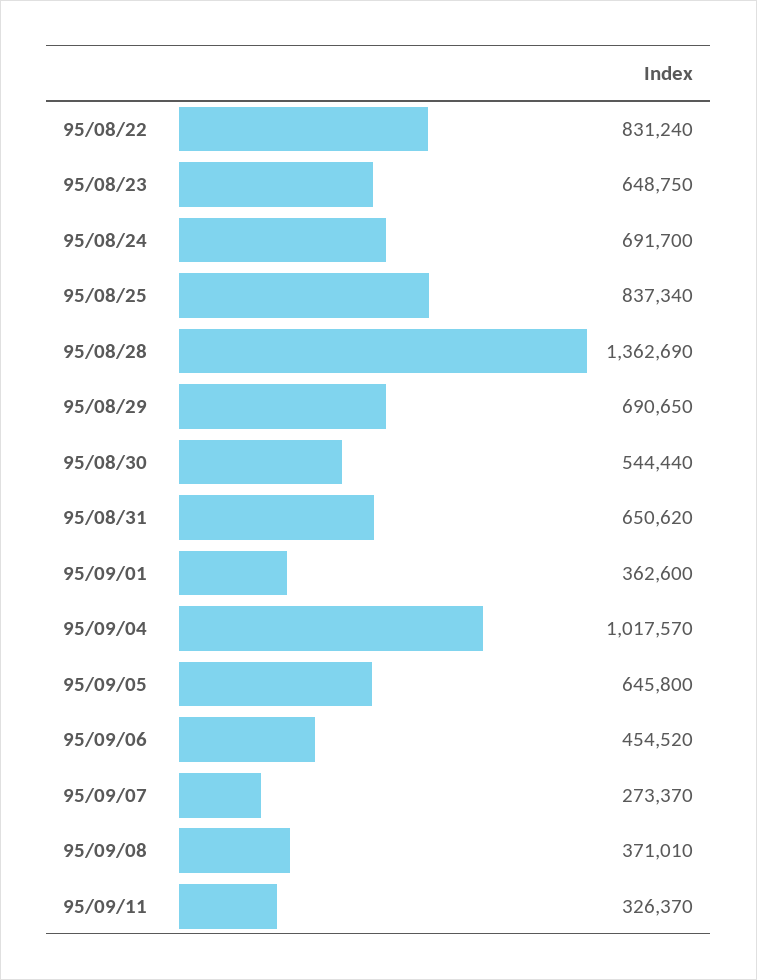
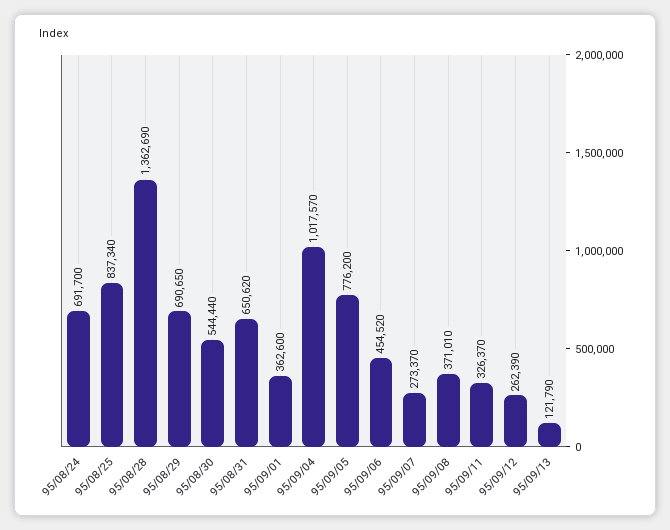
95/08/22: 831240 -> none
95/08/23: 648750 -> none
95/09/05: 645800 -> 776200
95/09/12: none -> 262390
95/09/13: none -> 121790

